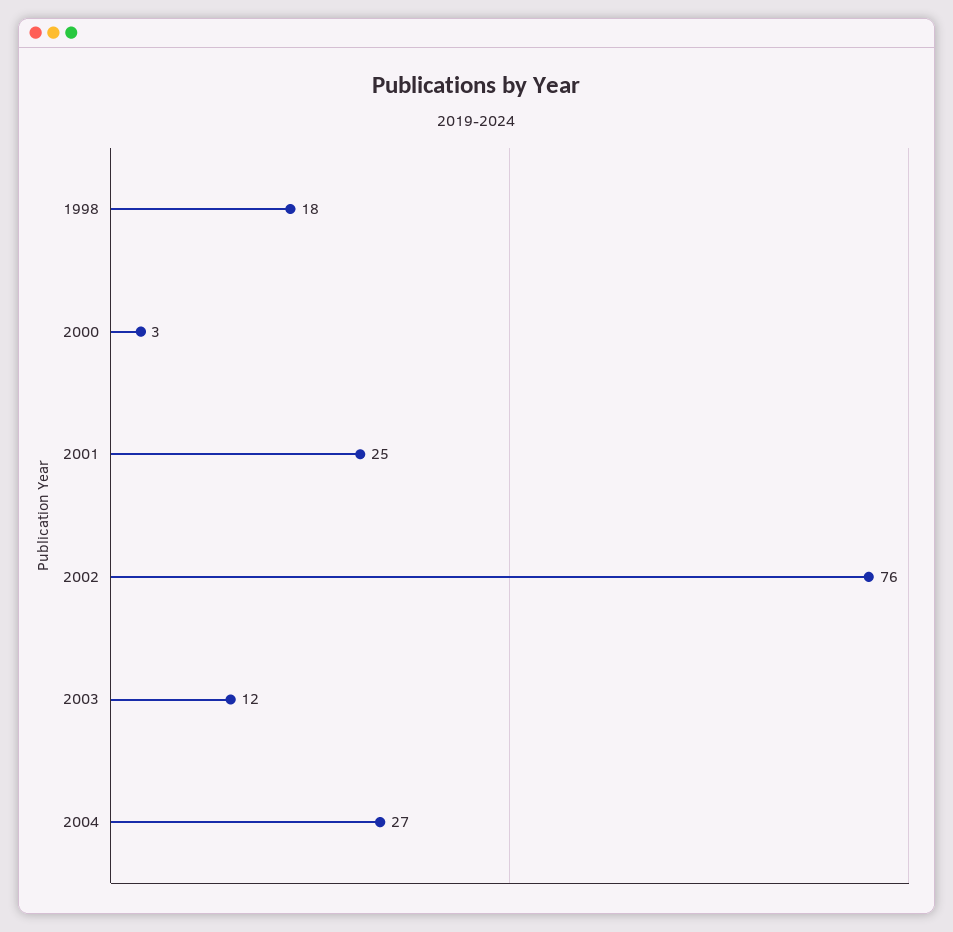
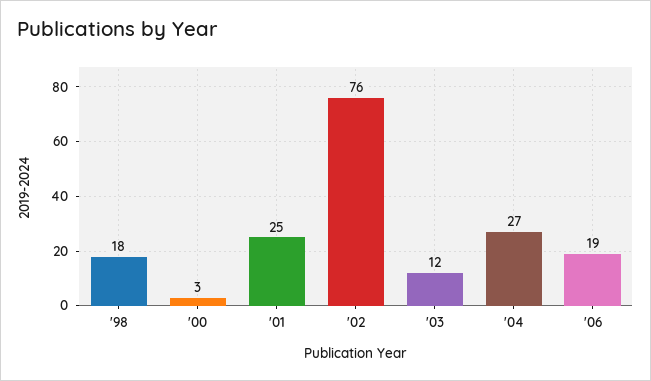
'06: none -> 19

